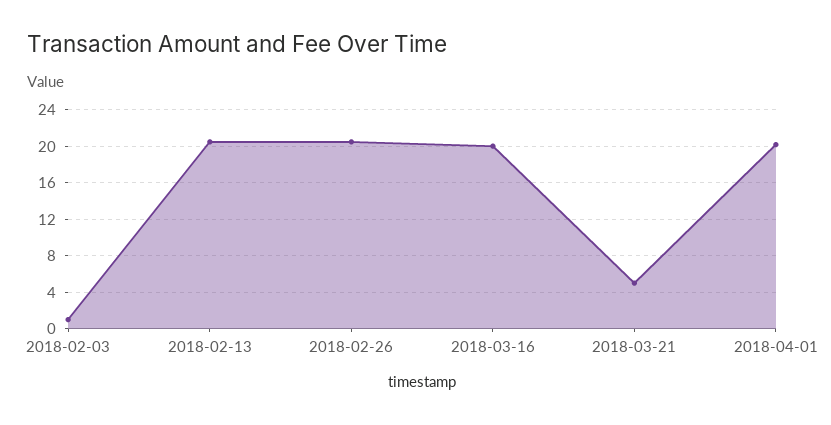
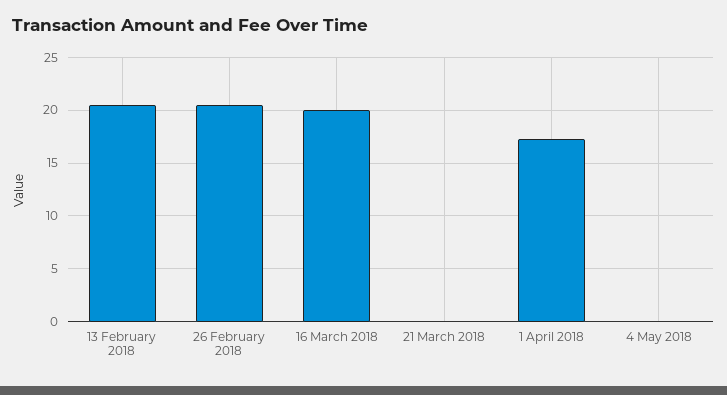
2018-02-03: 1 -> none
2018-03-21: 5 -> 0
2018-04-01: 20 -> 17
4 May 2018: none -> 0

